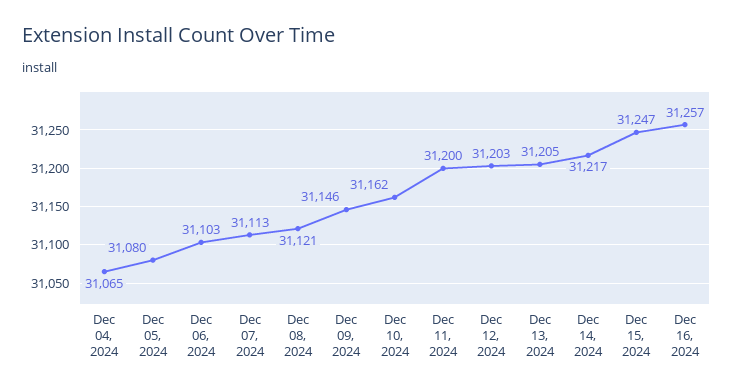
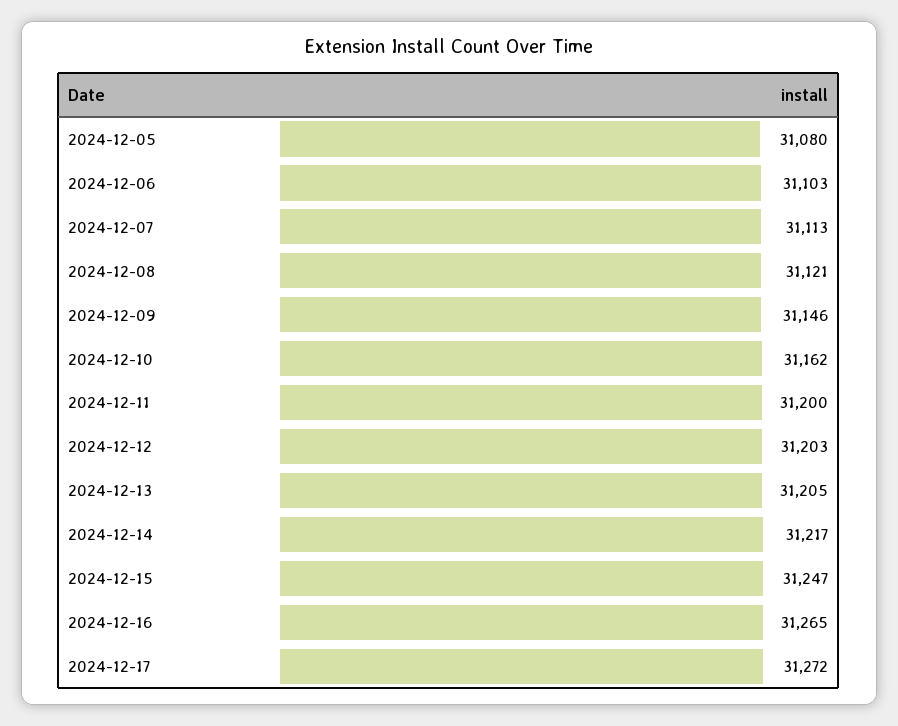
Dec 04, 2024: 31065 -> none
Dec 16, 2024: 31257 -> 31265
2024-12-17: none -> 31272

